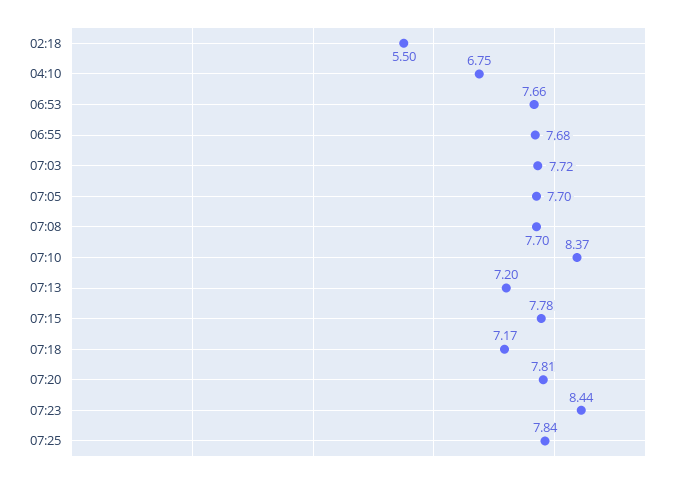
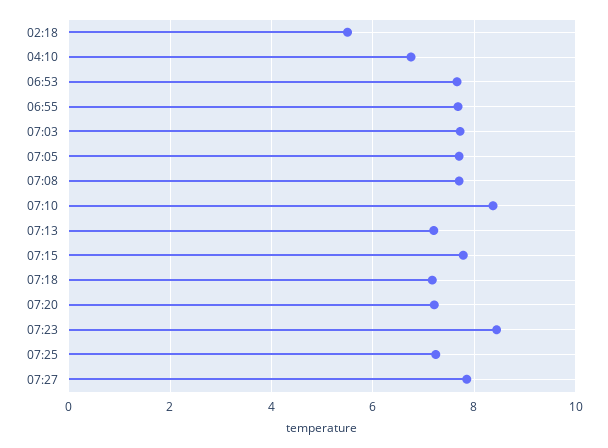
07:20: 7.81 -> 7.2
07:25: 7.84 -> 7.2
07:27: none -> 7.8

